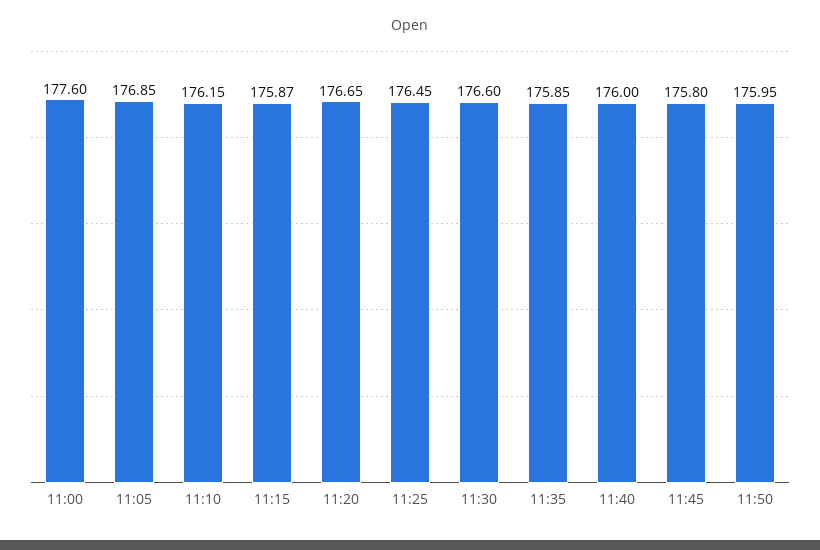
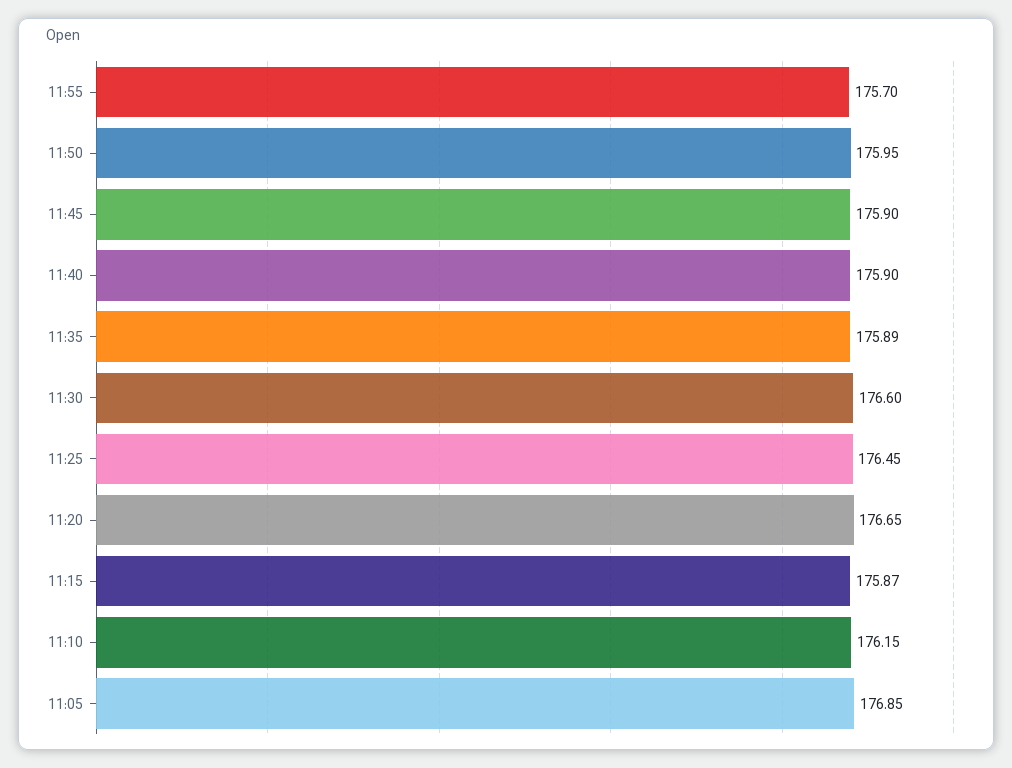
11:00: 177.6 -> none
11:35: 175.85 -> 175.89
11:40: 176 -> 175.9
11:45: 175.8 -> 175.9
11:55: none -> 175.7

